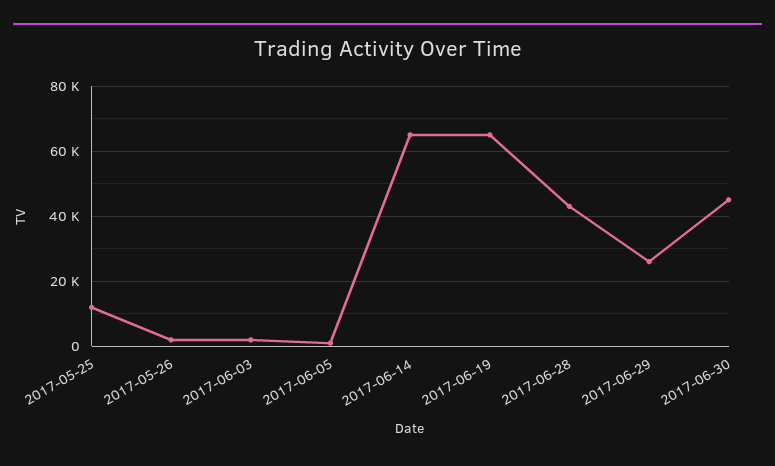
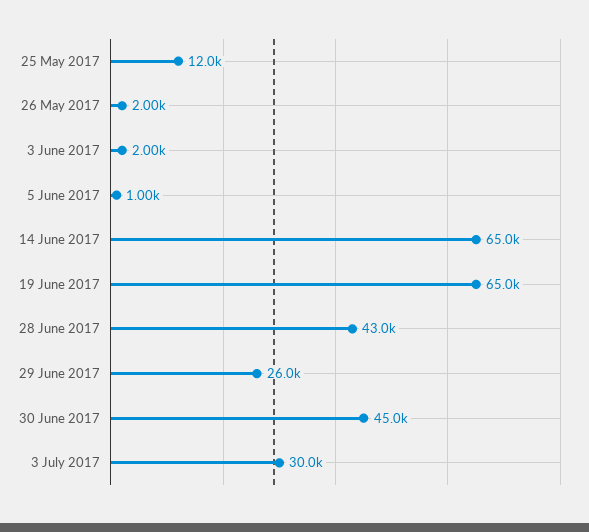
3 July 2017: none -> 30000

